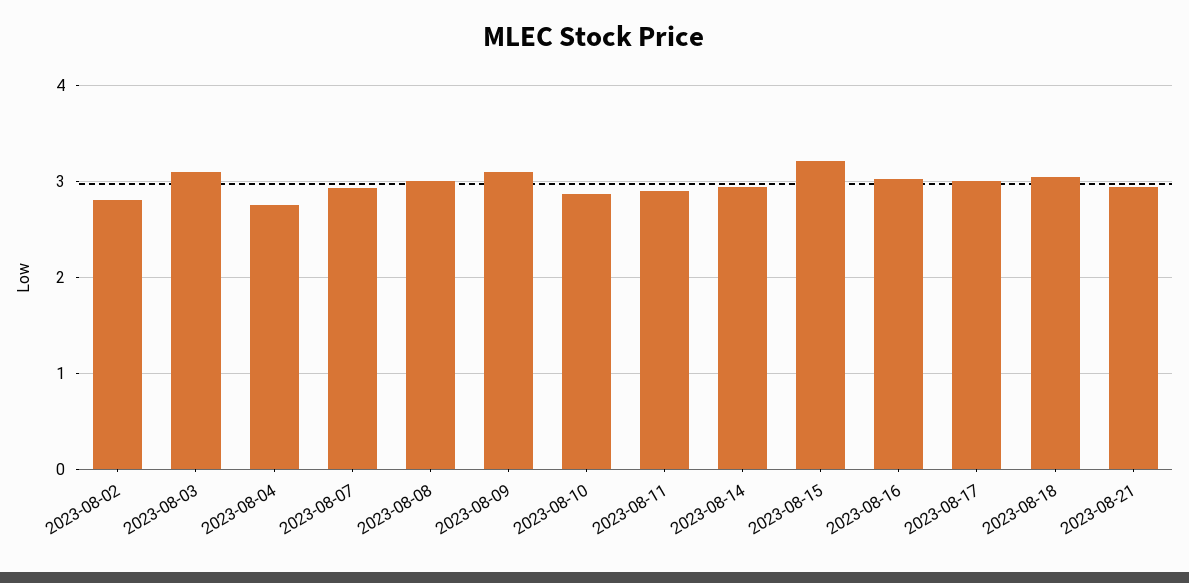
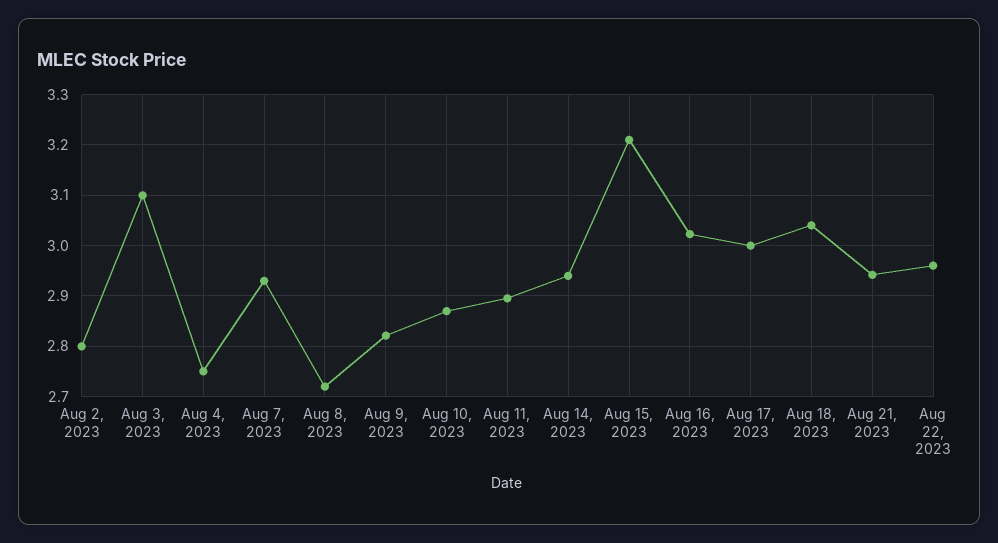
2023-08-08: 3 -> 2.72
2023-08-09: 3.1 -> 2.82
Aug 22, 2023: none -> 2.96

